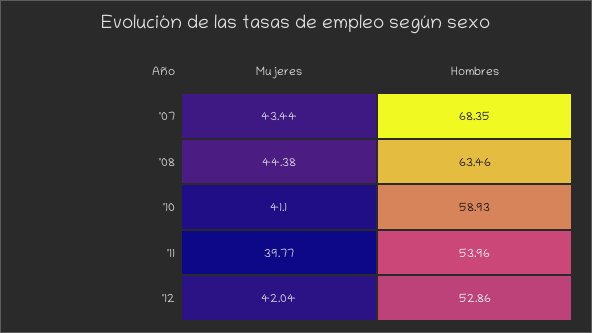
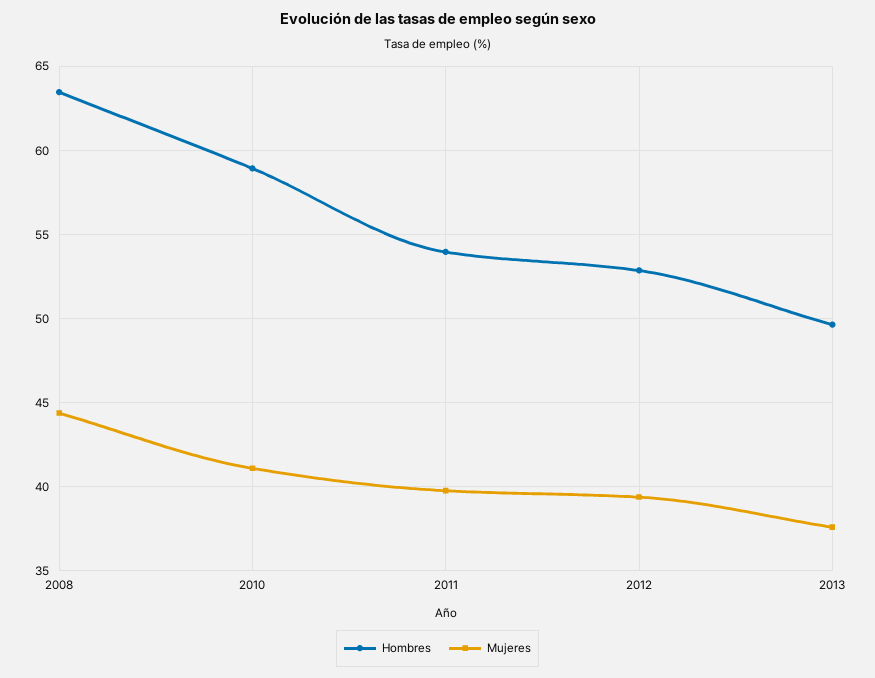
Mujeres, '07: 43.44 -> none
Hombres, '07: 68.35 -> none
Mujeres, '12: 42.04 -> 39.5
Hombres, 2013: none -> 49.5
Mujeres, 2013: none -> 37.5

